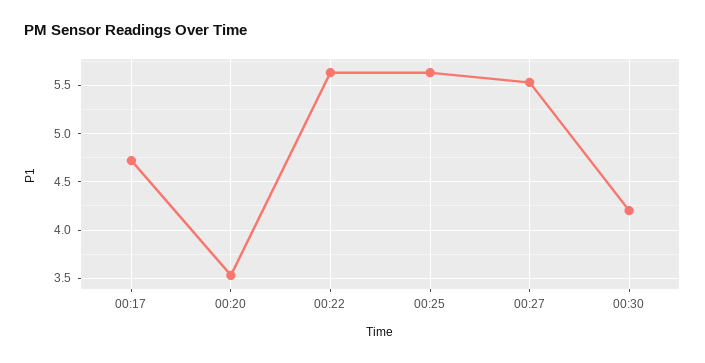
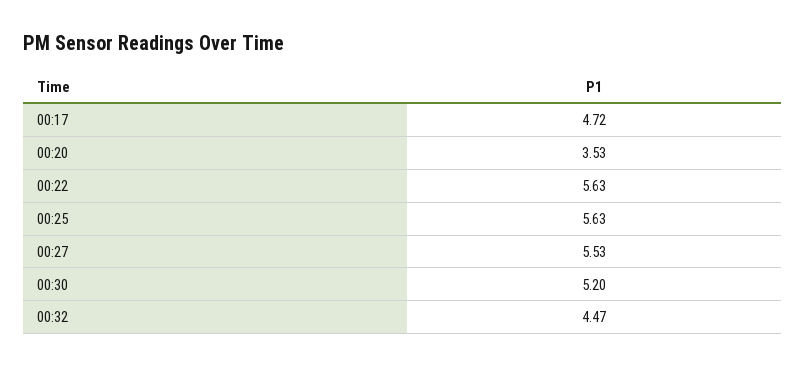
00:30: 4.2 -> 5.2
00:32: none -> 4.47

